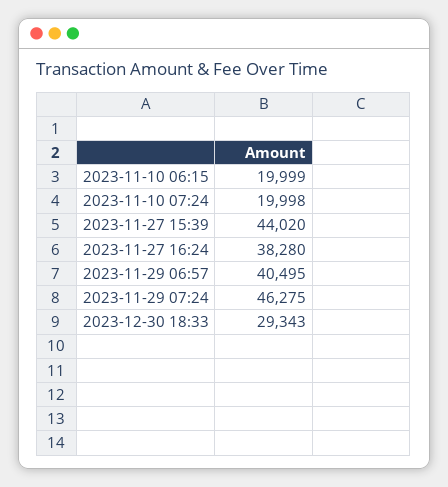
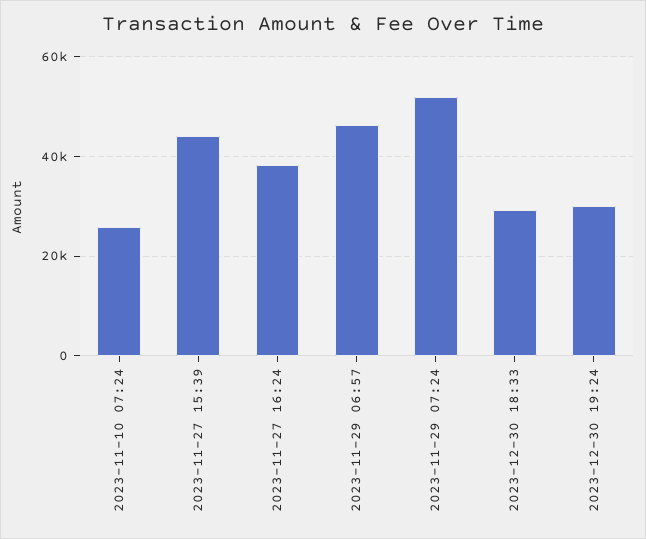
2023-11-10 06:15: 19999 -> none
2023-11-10 07:24: 19998 -> 26000
2023-11-29 06:57: 40495 -> 46000
2023-11-29 07:24: 46275 -> 52000
2023-12-30 19:24: none -> 30000

